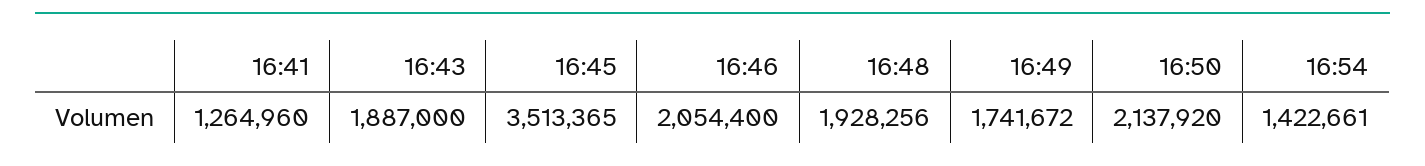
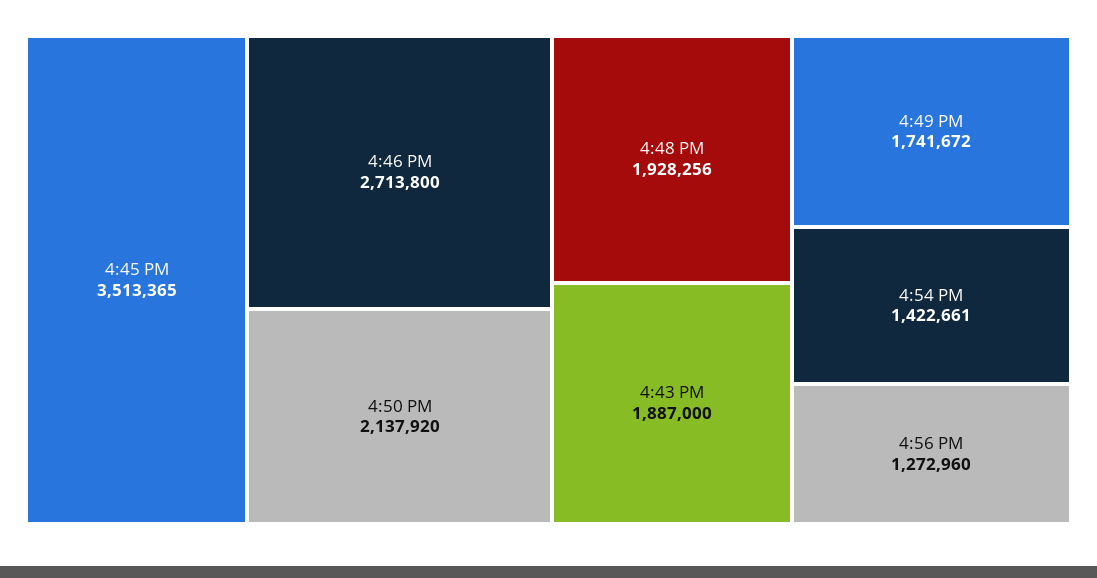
16:41: 1264960 -> none
16:46: 2054400 -> 2713800
4:56 PM: none -> 1272960

